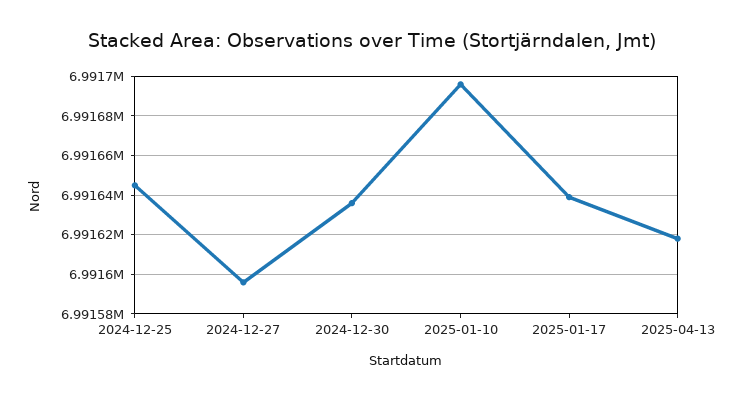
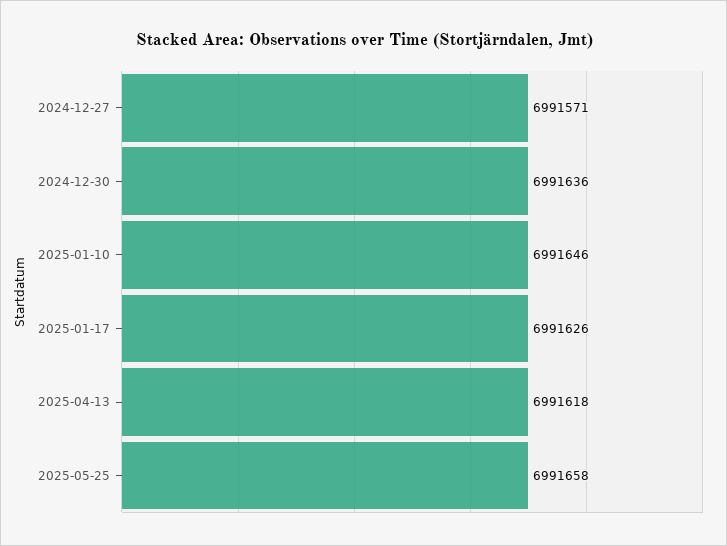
2024-12-25: 6991645 -> none
2024-12-27: 6991595 -> 6991571
2025-01-10: 6991695 -> 6991646
2025-01-17: 6991640 -> 6991626
2025-05-25: none -> 6991658

